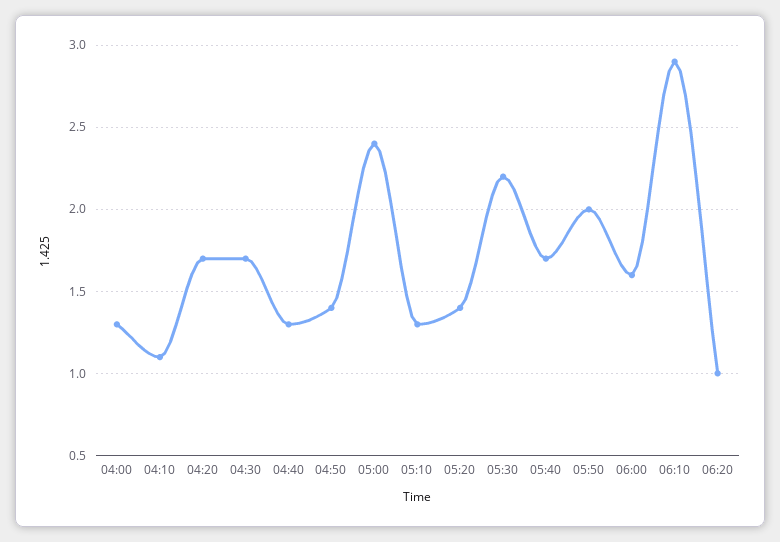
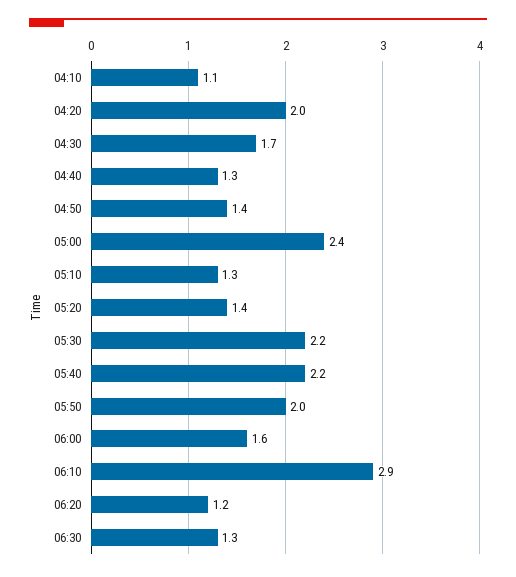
04:00: 1.3 -> none
04:20: 1.7 -> 2
05:40: 1.7 -> 2.2
06:20: 1 -> 1.2
06:30: none -> 1.3

